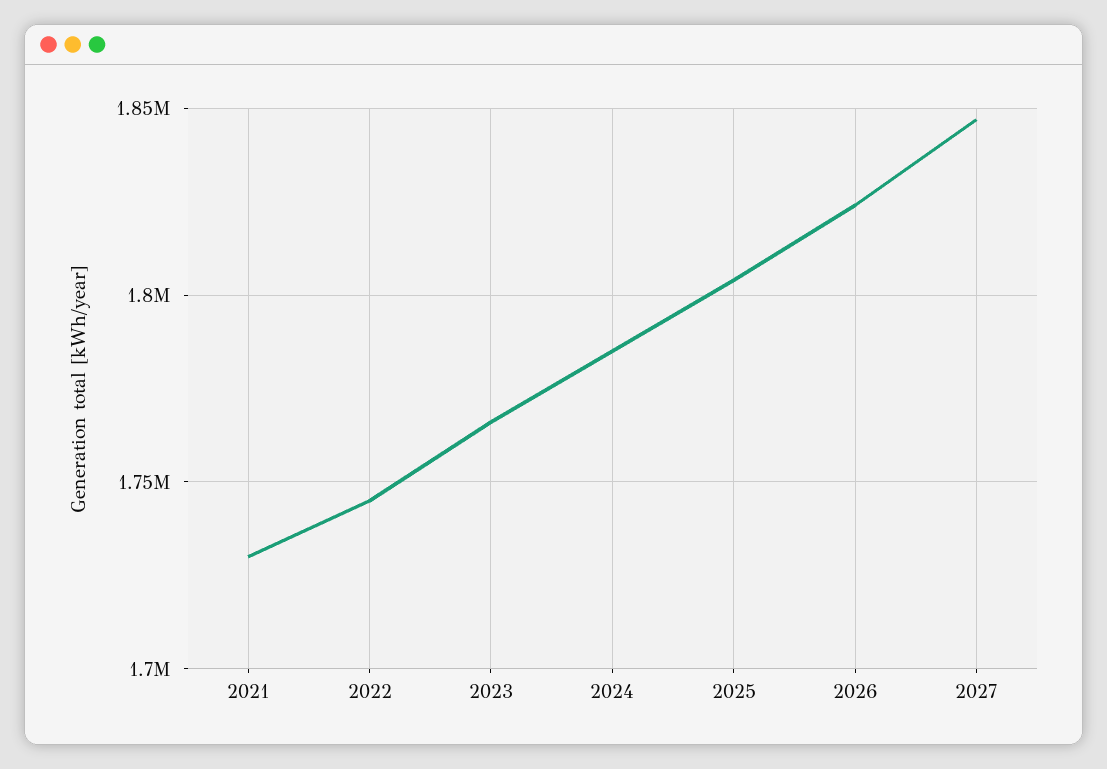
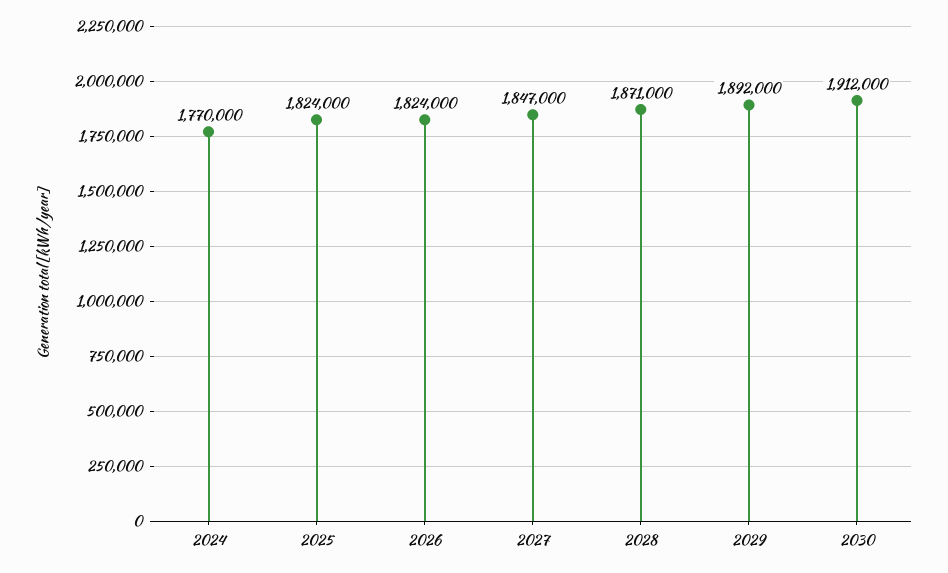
2021: 1730000 -> none
2022: 1745000 -> none
2023: 1765000 -> none
2024: 1785000 -> 1770000
2025: 1805000 -> 1824000
2028: none -> 1871000
2029: none -> 1892000
2030: none -> 1912000

